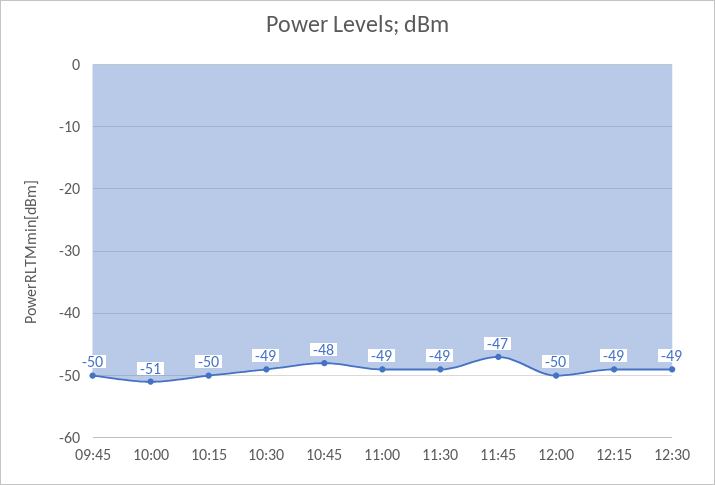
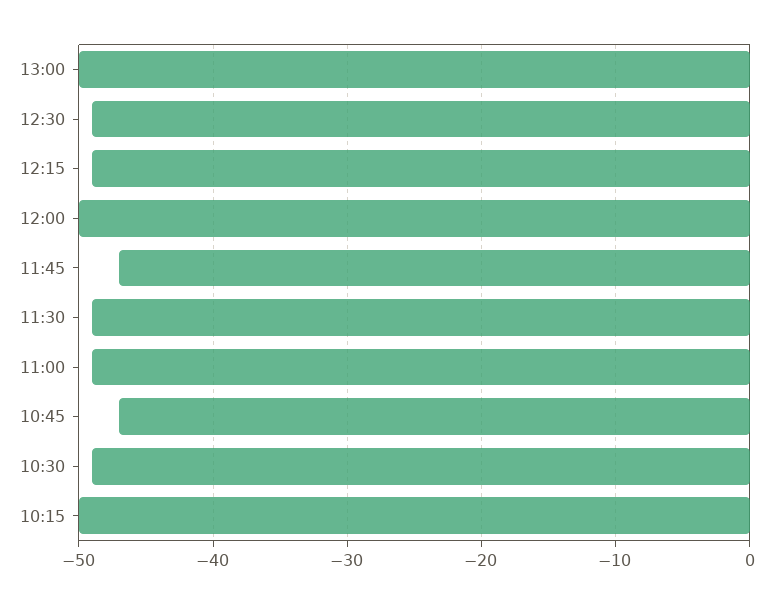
09:45: -50 -> none
10:00: -51 -> none
10:45: -48 -> -47
13:00: none -> -50

